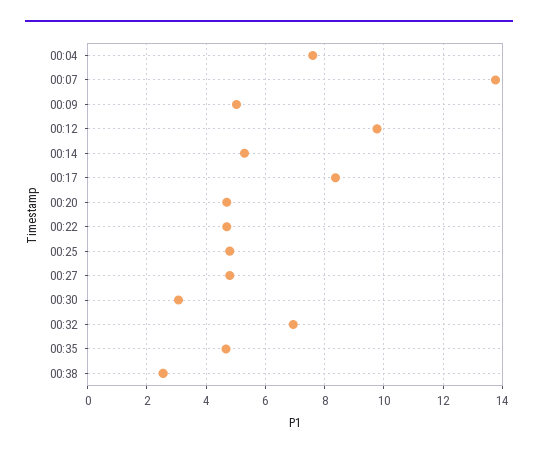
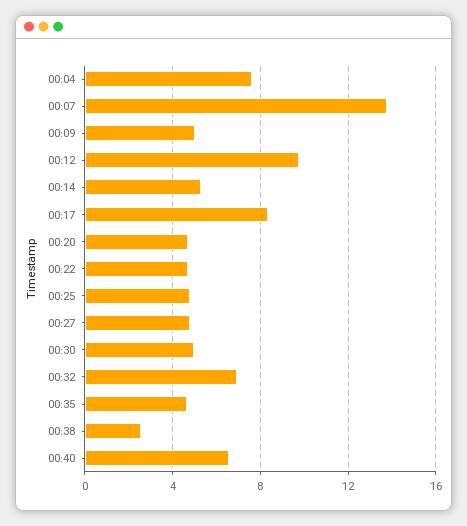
00:30: 3 -> 5
00:40: none -> 6.5

